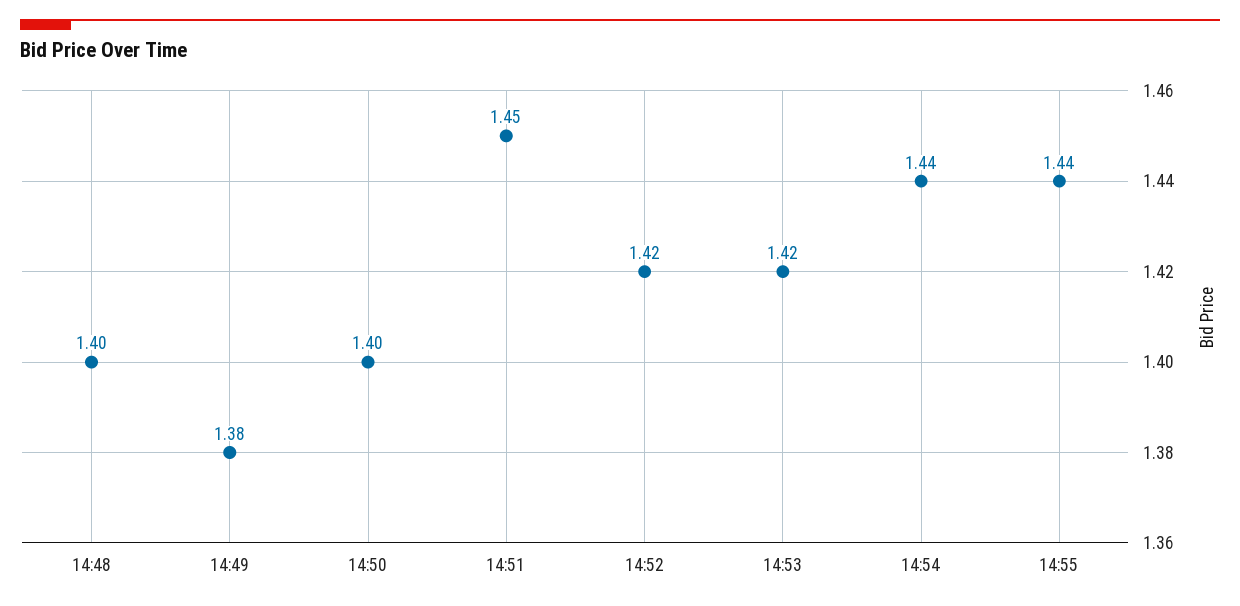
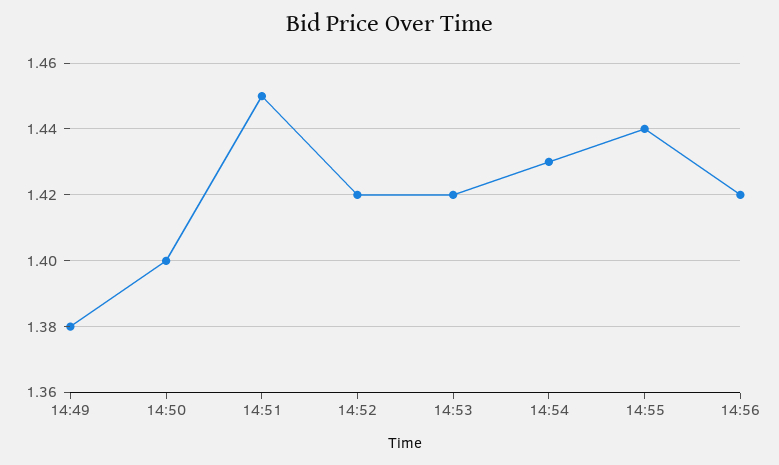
14:48: 1.4 -> none
14:54: 1.44 -> 1.43
14:56: none -> 1.42

